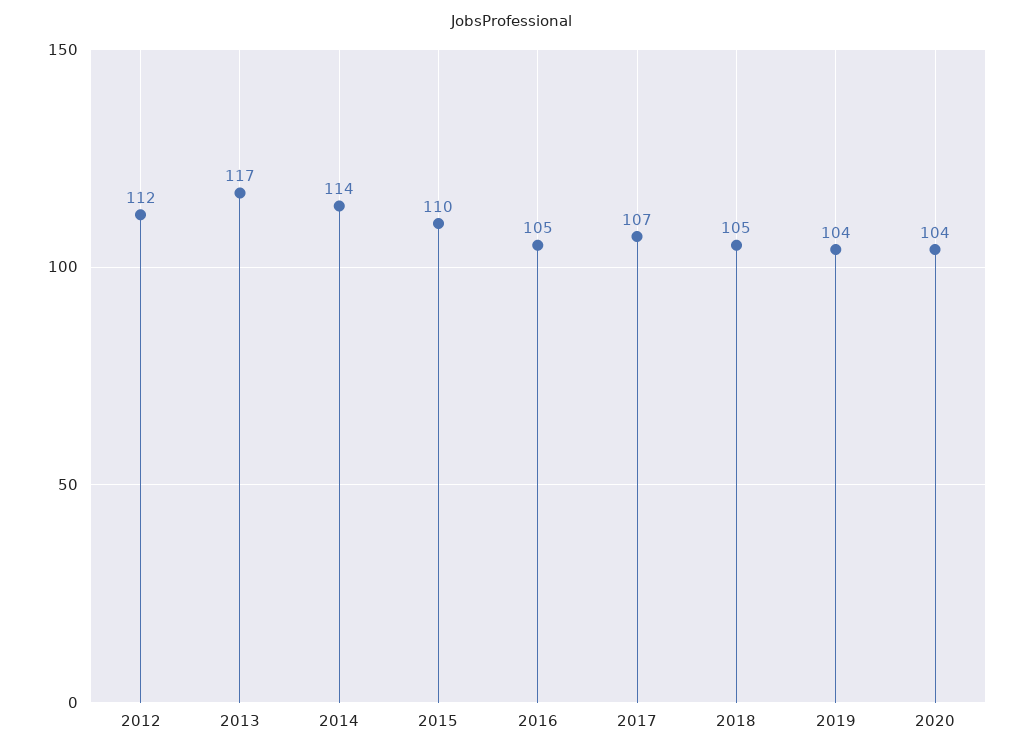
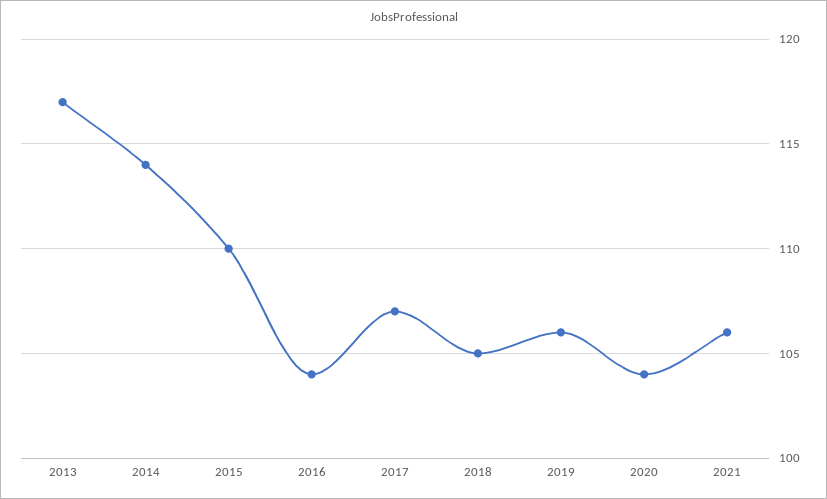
2012: 112 -> none
2016: 105 -> 104
2019: 104 -> 106
2021: none -> 106

